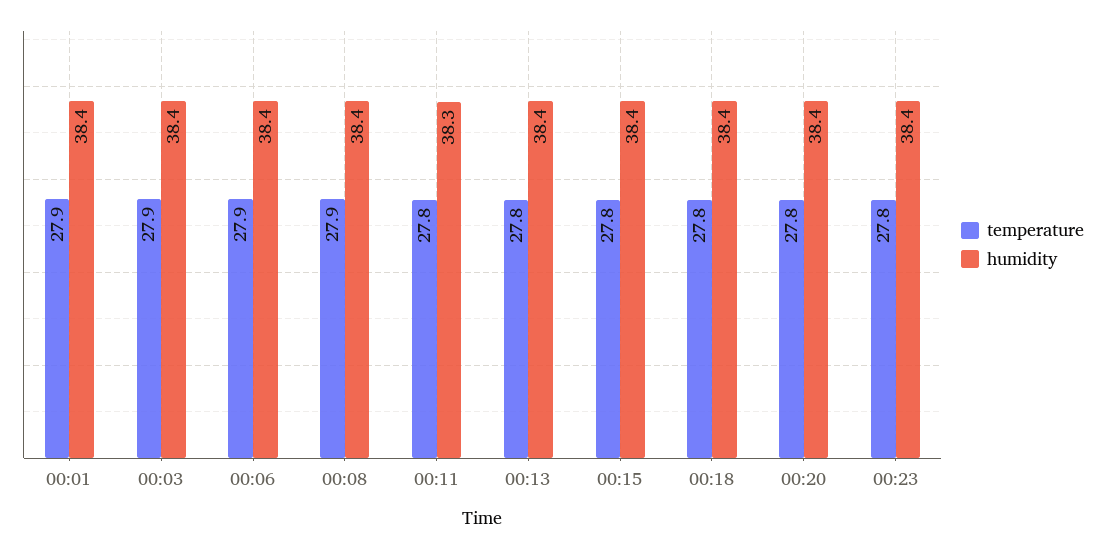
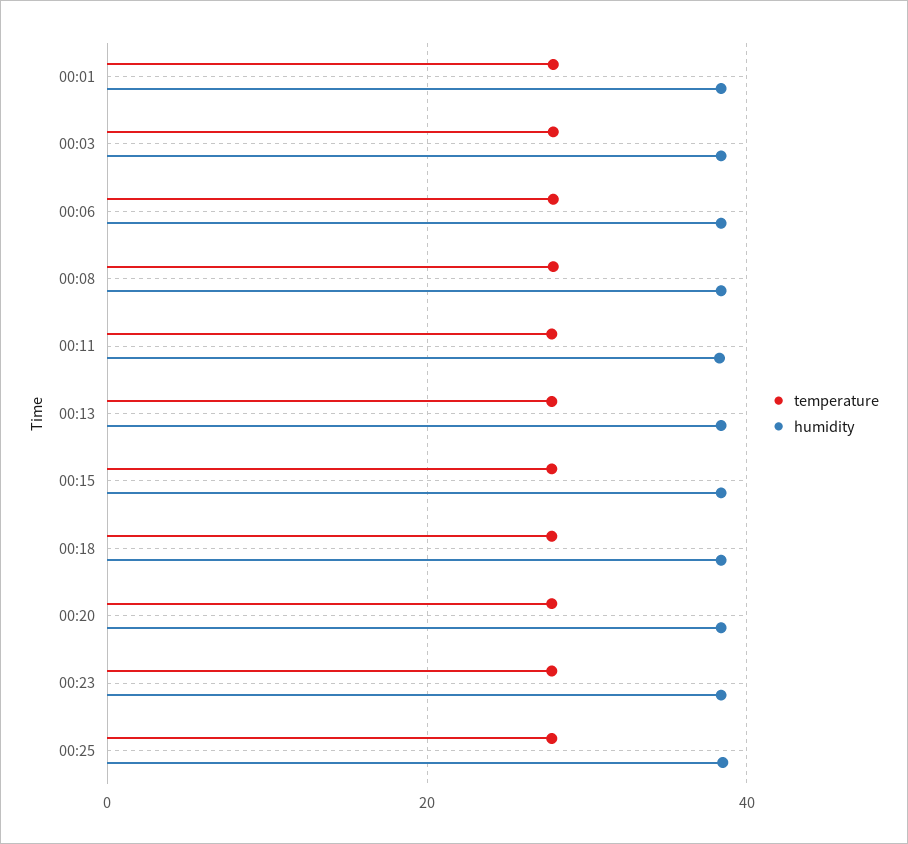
temperature, 00:25: none -> 28
humidity, 00:25: none -> 38

